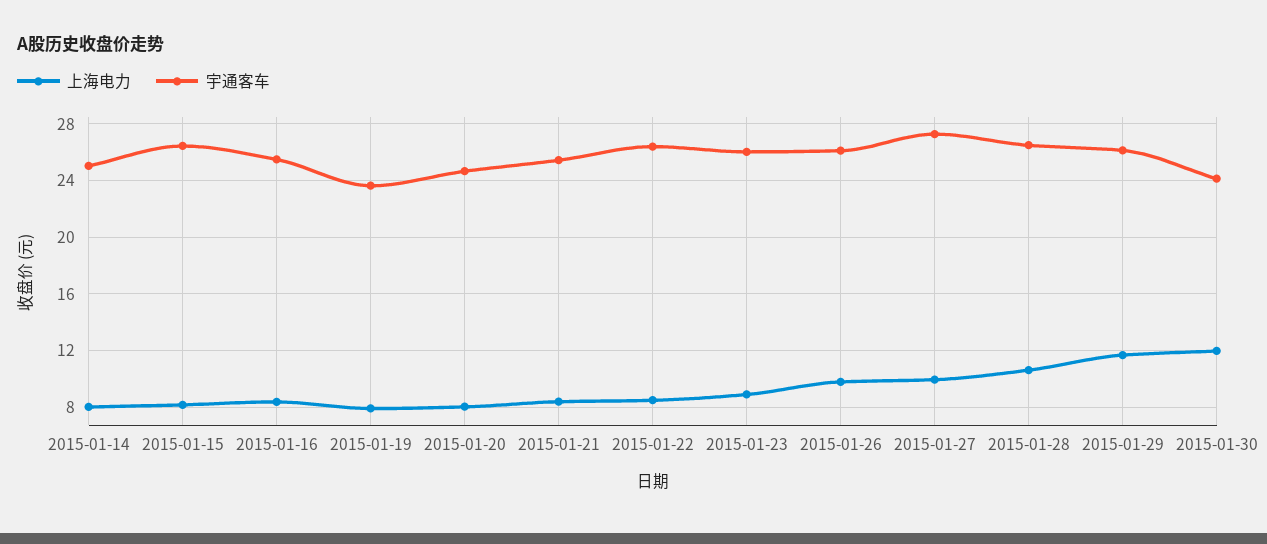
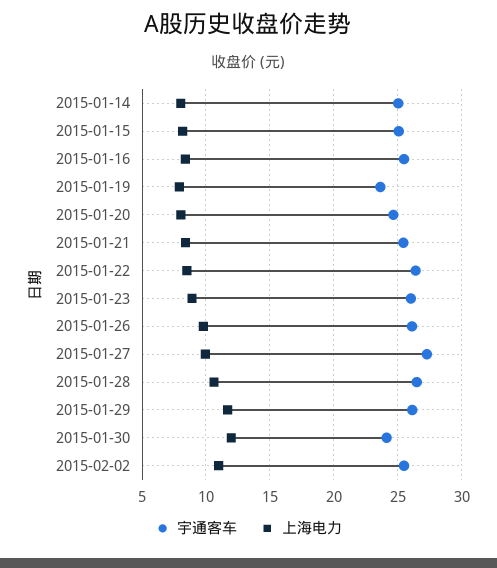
宇通客车, 2015-01-15: 26.5 -> 25
宇通客车, 2015-02-02: none -> 25.5
上海电力, 2015-02-02: none -> 11

